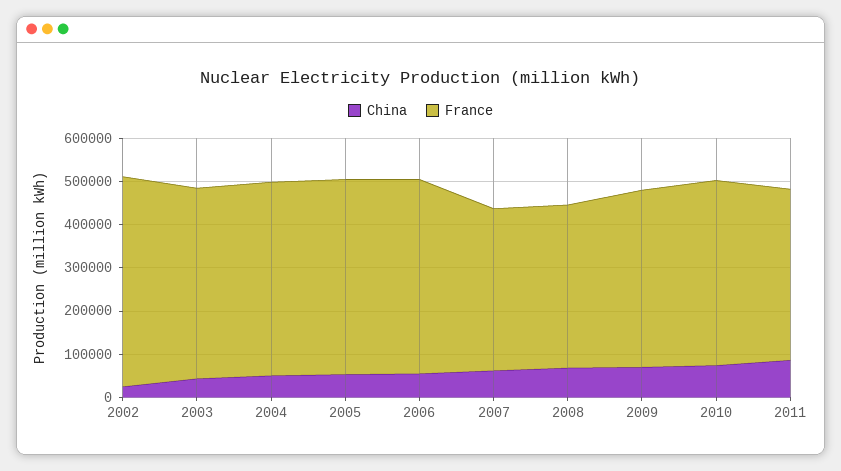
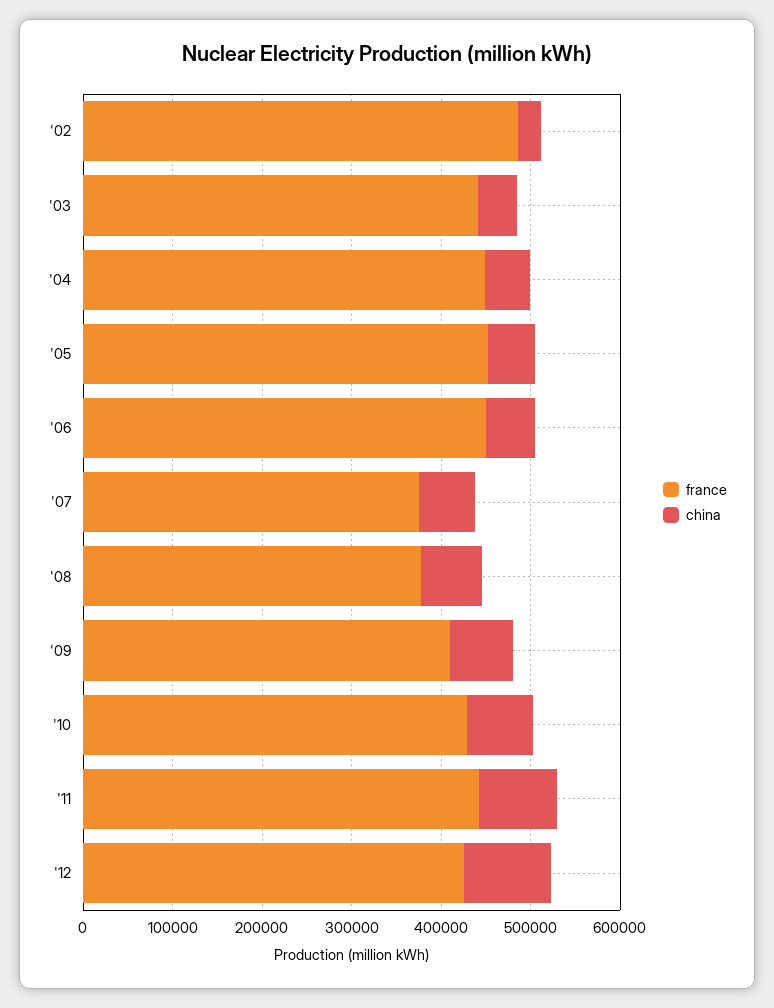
France, 2011: 400000 -> 440000
France, '12: none -> 420000
China, '12: none -> 100000

